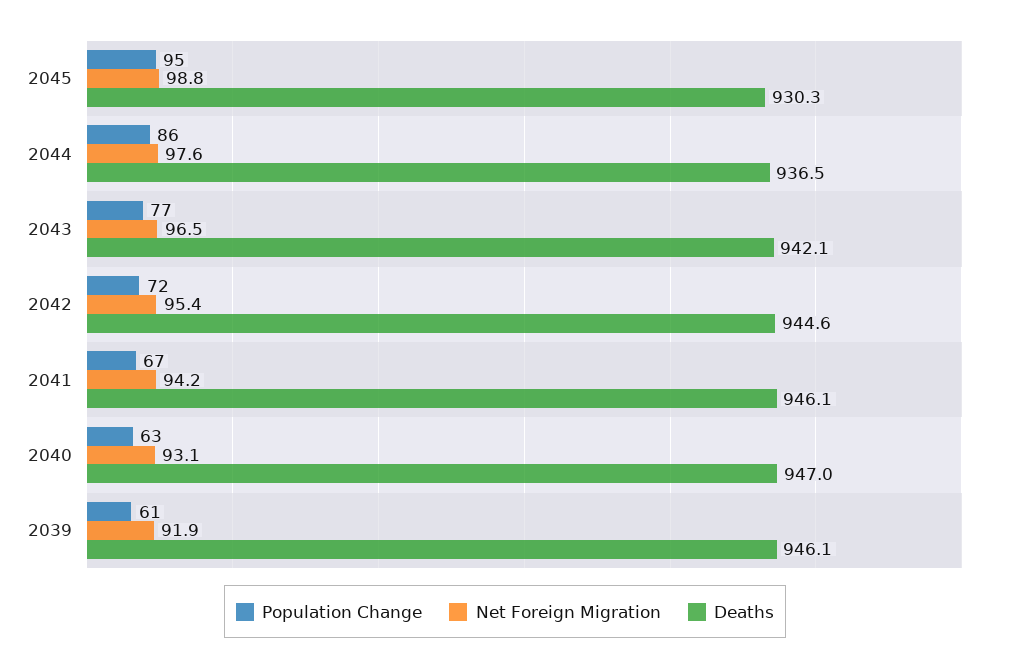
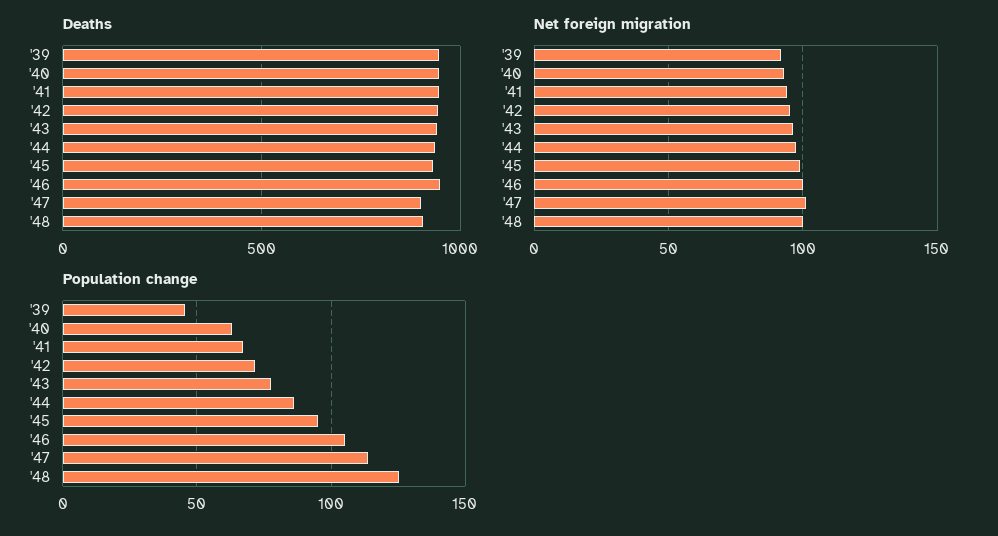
Population Change, 2039: 61 -> 45
Deaths, '46: none -> 950
Deaths, '47: none -> 900
Deaths, '48: none -> 900
Net Foreign Migration, '46: none -> 100
Net Foreign Migration, '47: none -> 100
Net Foreign Migration, '48: none -> 100
Population Change, '46: none -> 105
Population Change, '47: none -> 115
Population Change, '48: none -> 125

